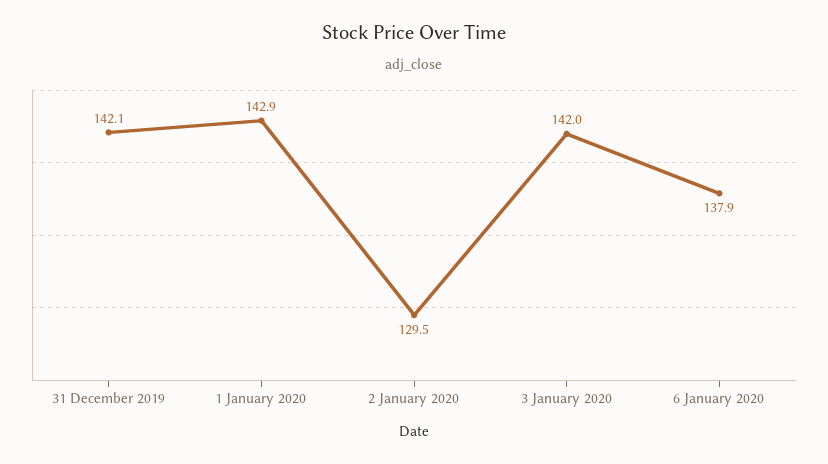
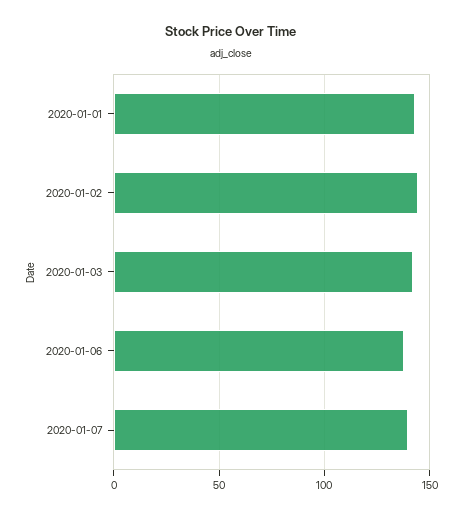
31 December 2019: 142.1 -> none
2 January 2020: 129.5 -> 145
2020-01-07: none -> 140

